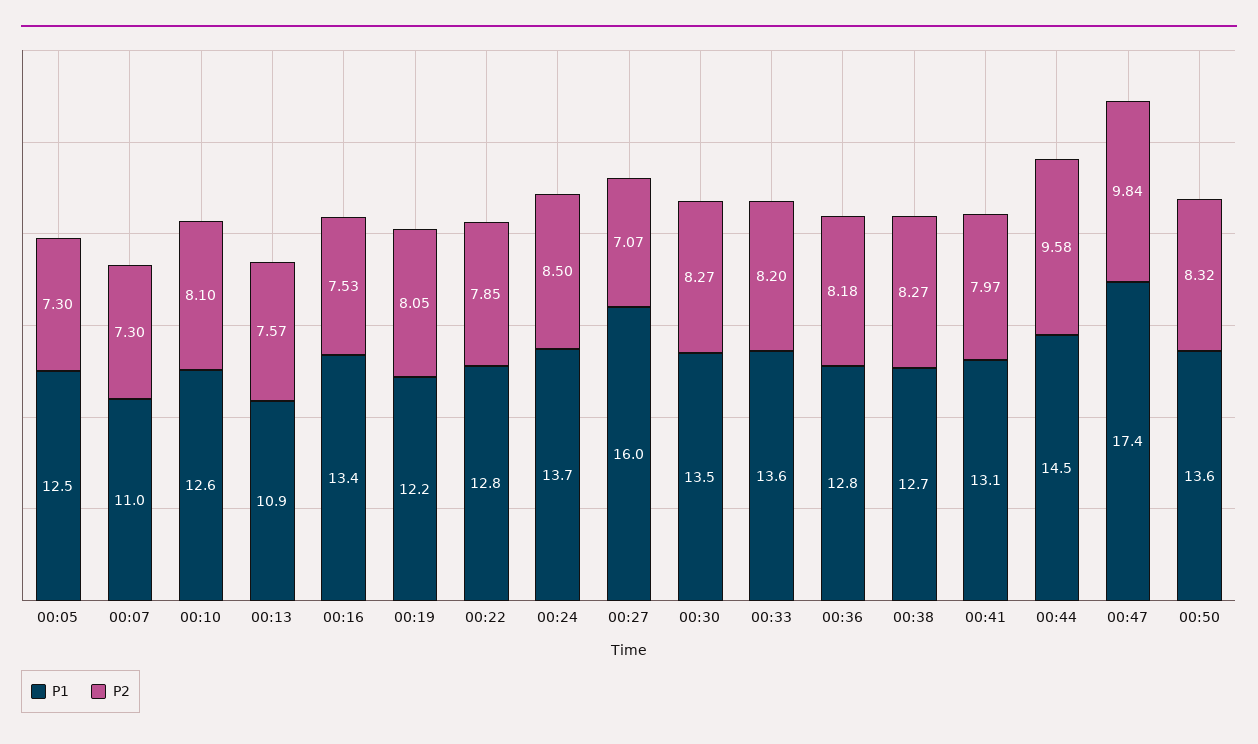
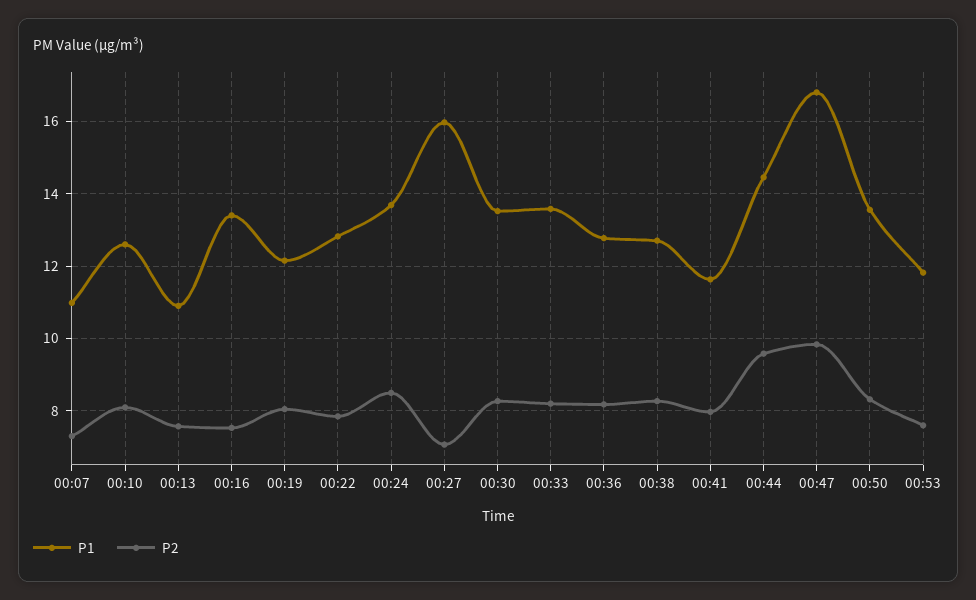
P1, 00:05: 12.5 -> none
P2, 00:05: 7.3 -> none
P1, 00:41: 13.1 -> 11.6
P1, 00:47: 17.4 -> 16.8
P1, 00:53: none -> 11.8
P2, 00:53: none -> 7.6

